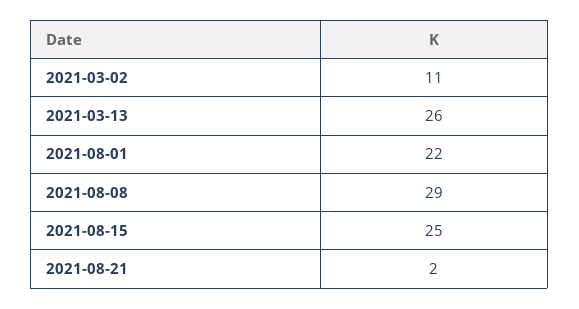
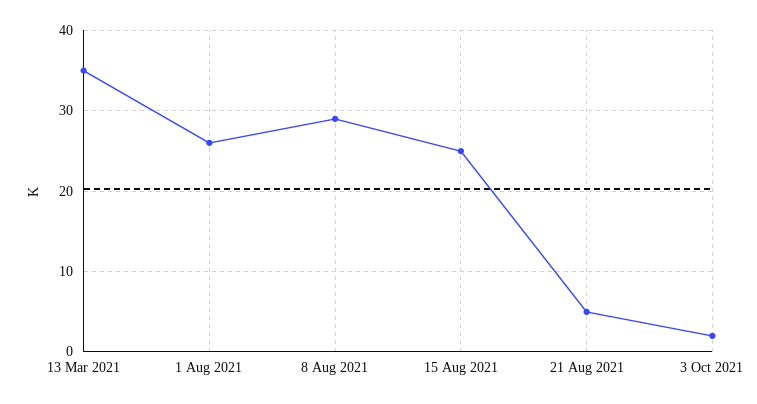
2021-03-02: 11 -> none
2021-03-13: 26 -> 35
2021-08-01: 22 -> 26
2021-08-21: 2 -> 5
3 Oct 2021: none -> 2

